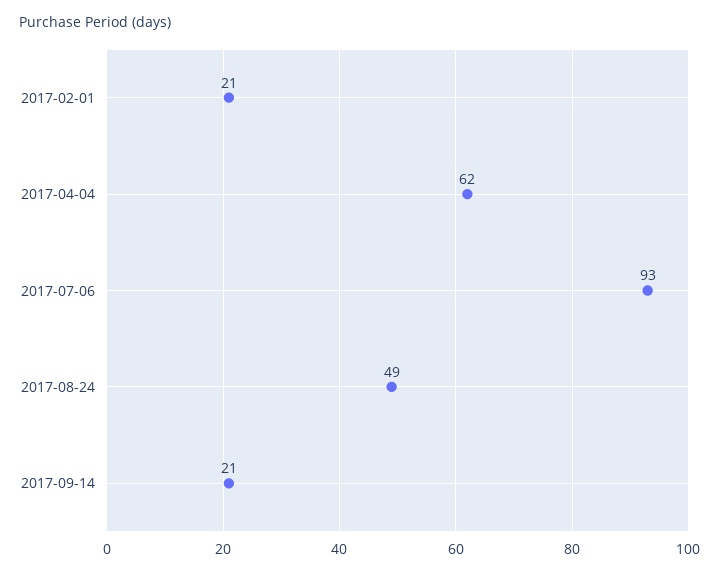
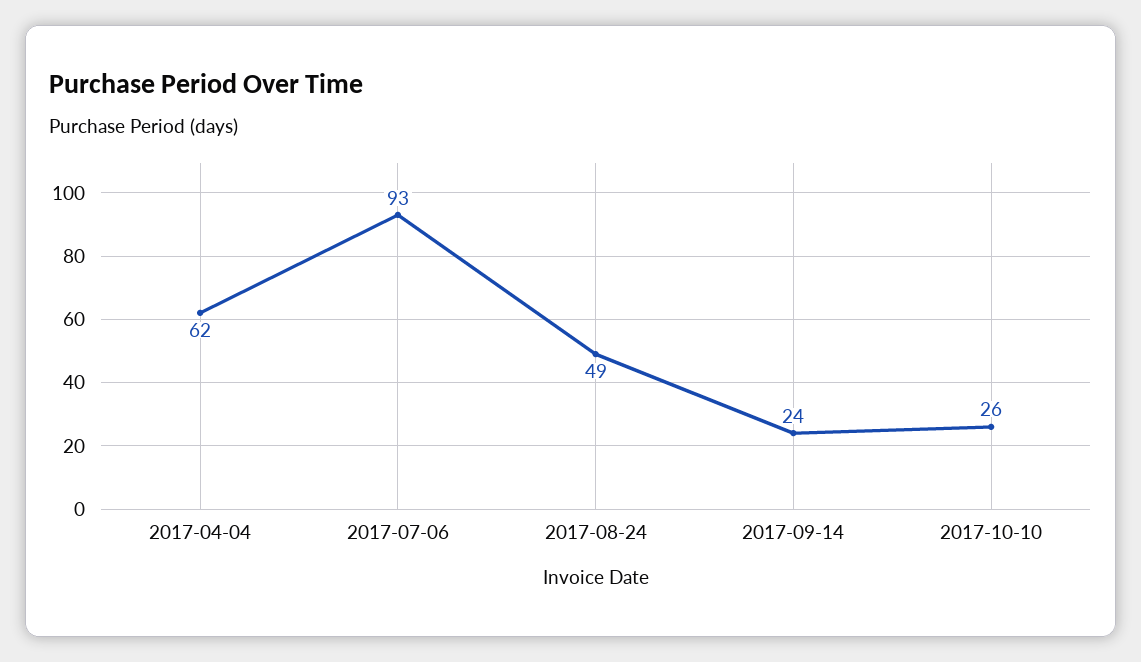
2017-02-01: 21 -> none
2017-09-14: 21 -> 24
2017-10-10: none -> 26

